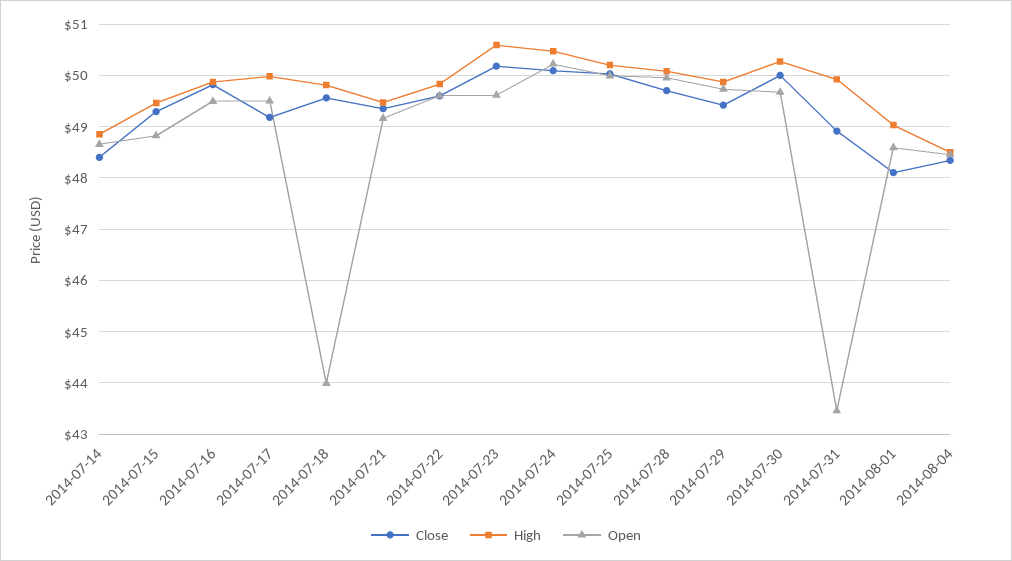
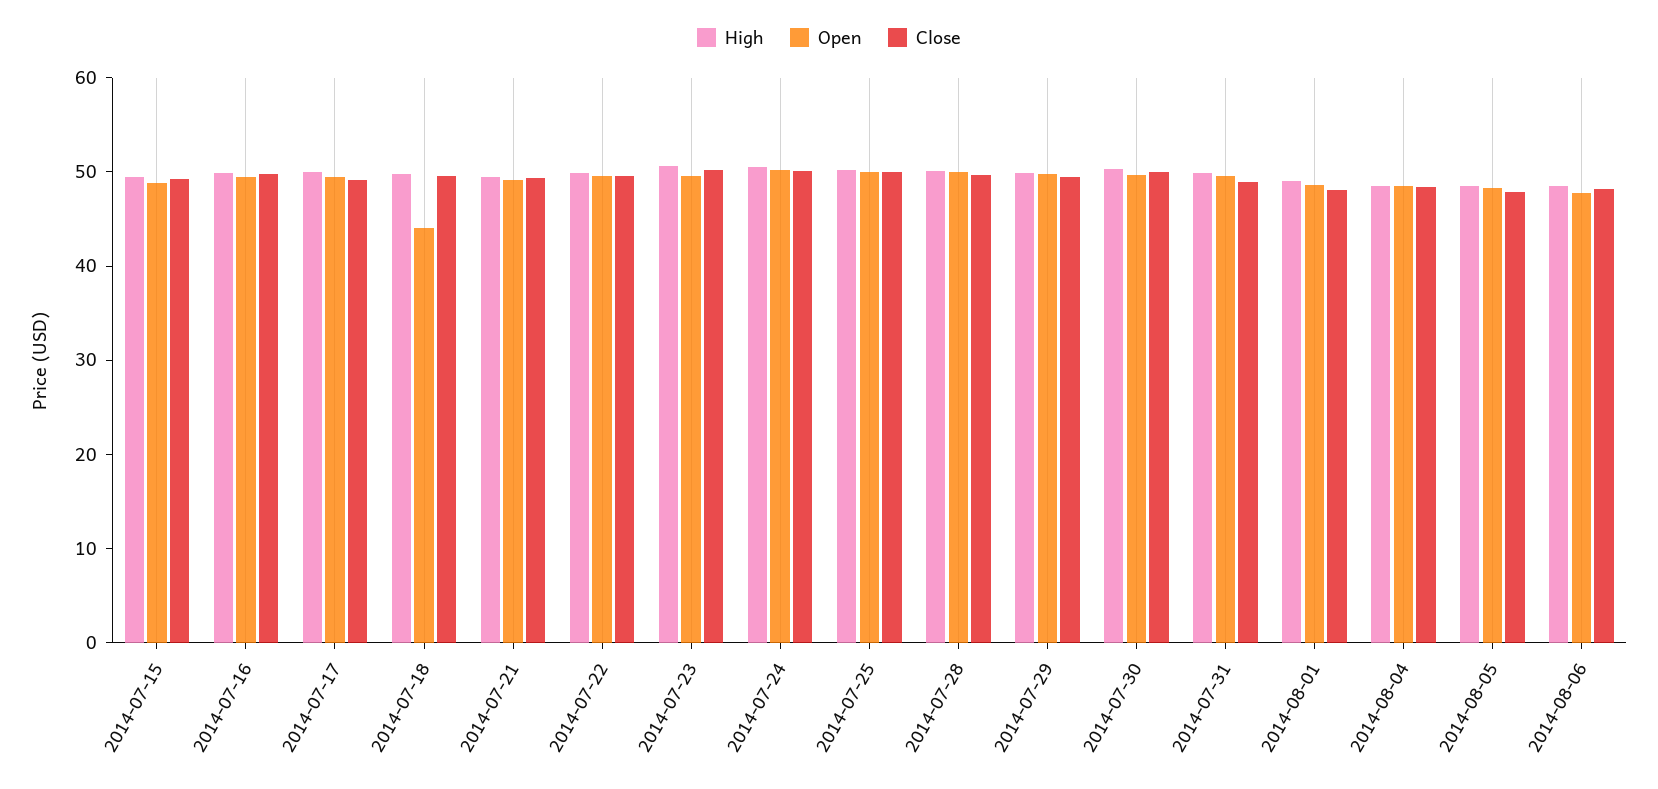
Close, 2014-07-14: 48.4 -> none
High, 2014-07-14: 48.8 -> none
Open, 2014-07-14: 48.6 -> none
Open, 2014-07-31: 43.4 -> 50
High, 2014-08-05: none -> 48
Open, 2014-08-05: none -> 48
Close, 2014-08-05: none -> 48
High, 2014-08-06: none -> 48
Open, 2014-08-06: none -> 48
Close, 2014-08-06: none -> 48

